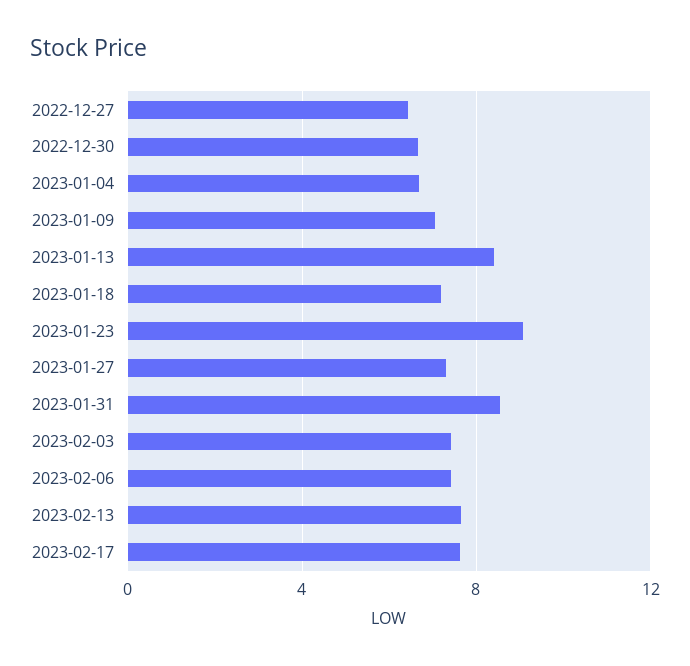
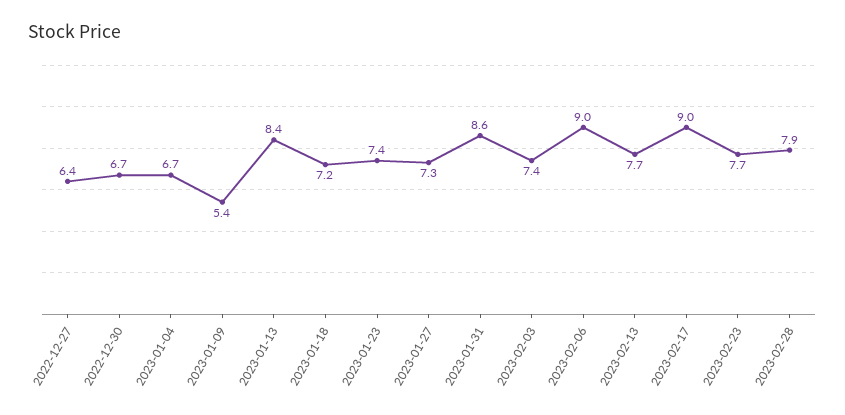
2023-01-09: 7 -> 5.4
2023-01-23: 9 -> 7.4
2023-02-06: 7.5 -> 9
2023-02-17: 7.5 -> 9
2023-02-23: none -> 7.7
2023-02-28: none -> 7.9

